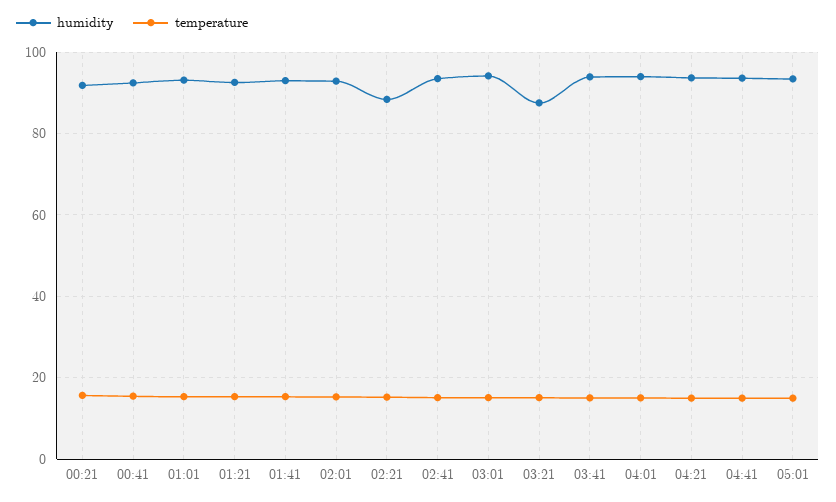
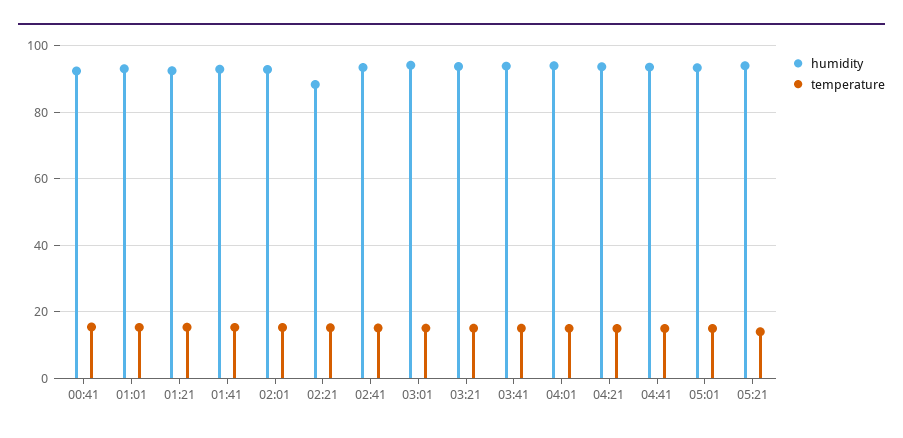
humidity, 00:21: 92 -> none
temperature, 00:21: 16 -> none
humidity, 03:21: 88 -> 94
humidity, 05:21: none -> 94
temperature, 05:21: none -> 14

